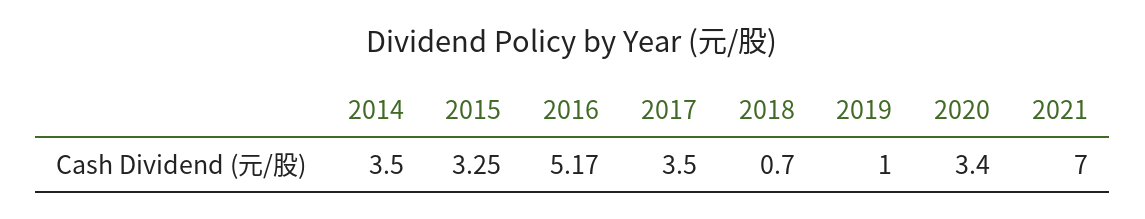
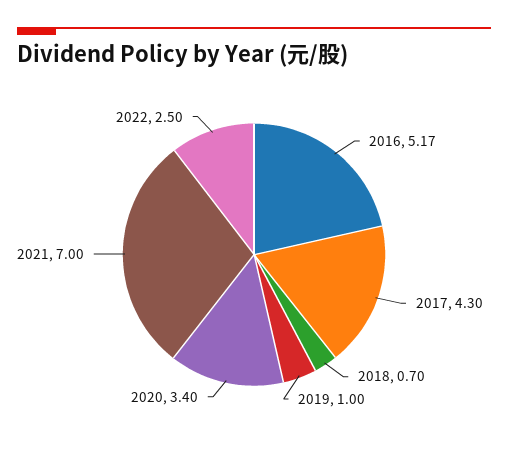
2014: 3.5 -> none
2015: 3.25 -> none
2017: 3.5 -> 4.3
2022: none -> 2.5

